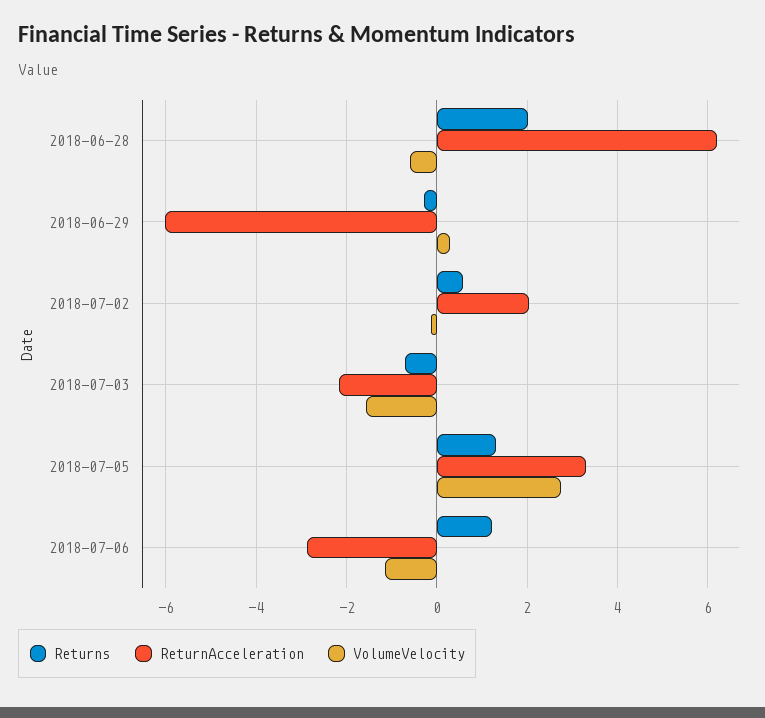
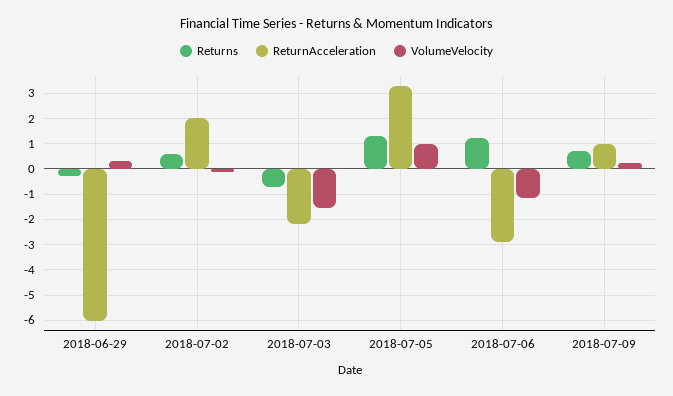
Returns, 2018-06-28: 2 -> none
ReturnAcceleration, 2018-06-28: 6.2 -> none
VolumeVelocity, 2018-06-28: -0.6 -> none
VolumeVelocity, 2018-07-05: 2.8 -> 1
Returns, 2018-07-09: none -> 0.75
ReturnAcceleration, 2018-07-09: none -> 1
VolumeVelocity, 2018-07-09: none -> 0.25

